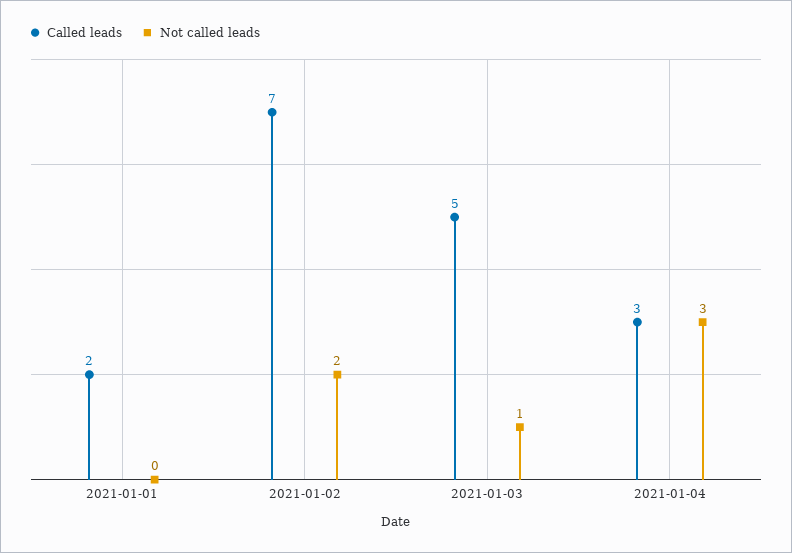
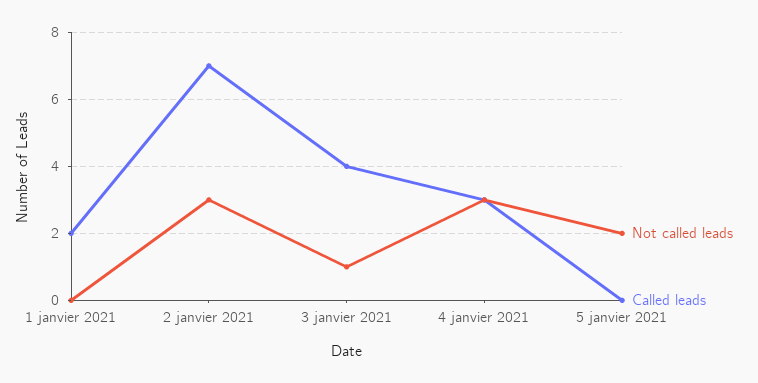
Not called leads, 2021-01-02: 2 -> 3
Called leads, 2021-01-03: 5 -> 4
Not called leads, 5 janvier 2021: none -> 2
Called leads, 5 janvier 2021: none -> 0

